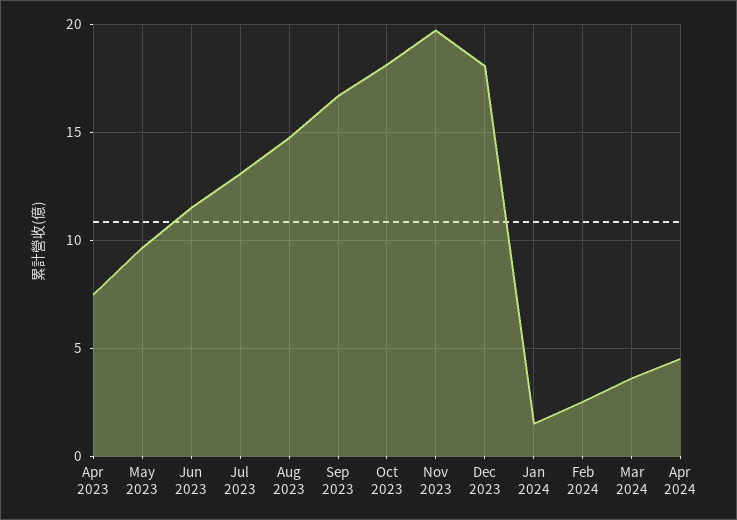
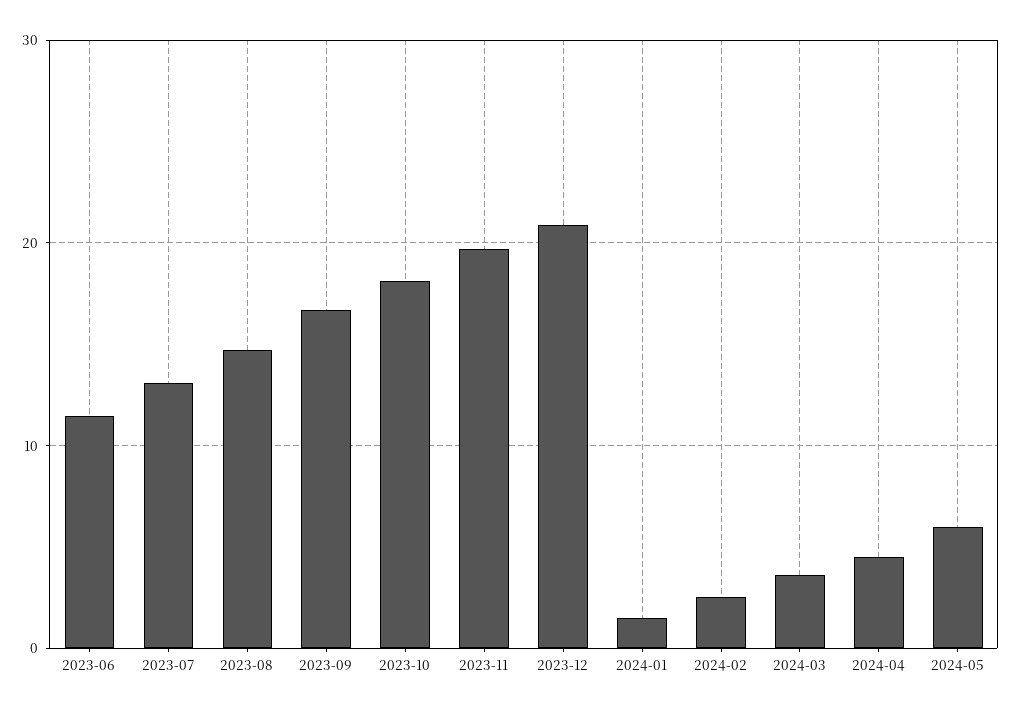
Apr 2023: 7.5 -> none
May 2023: 9.5 -> none
Dec 2023: 18 -> 21
2024-05: none -> 6

